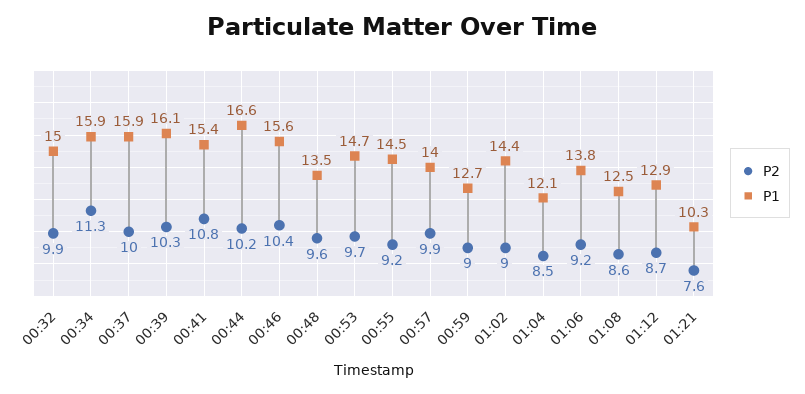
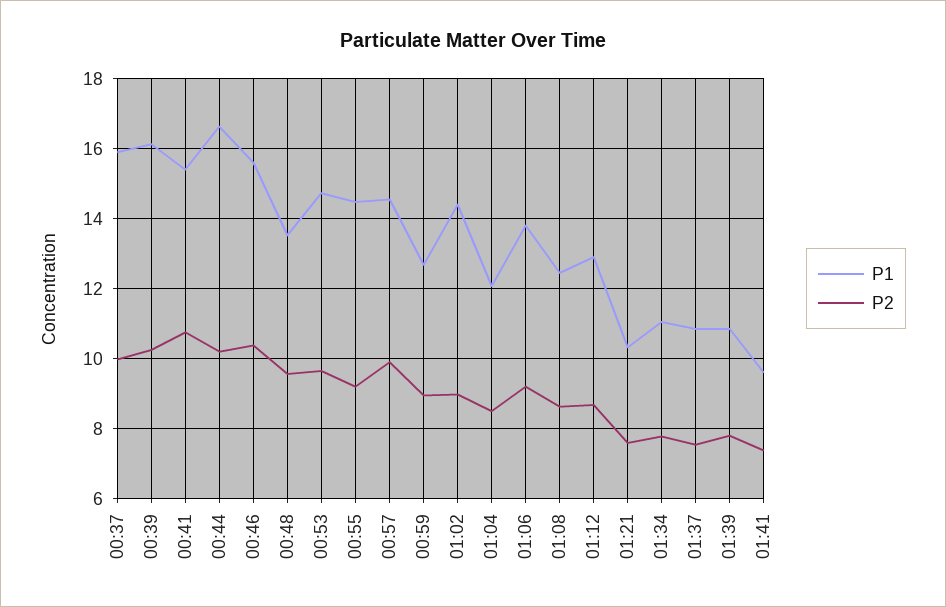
P2, 00:32: 9.9 -> none
P1, 00:32: 15 -> none
P2, 00:34: 11.3 -> none
P1, 00:34: 15.9 -> none
P1, 00:57: 14 -> 14.6
P1, 01:34: none -> 11
P2, 01:34: none -> 7.8
P1, 01:37: none -> 10.8
P2, 01:37: none -> 7.6
P1, 01:39: none -> 10.8
P2, 01:39: none -> 7.8
P1, 01:41: none -> 9.6
P2, 01:41: none -> 7.4

